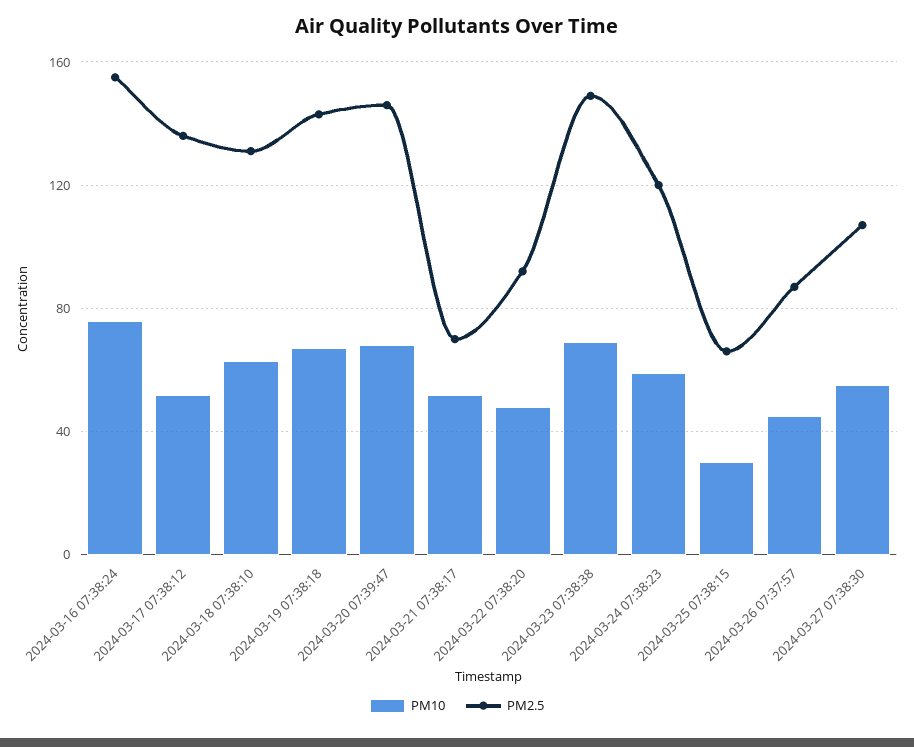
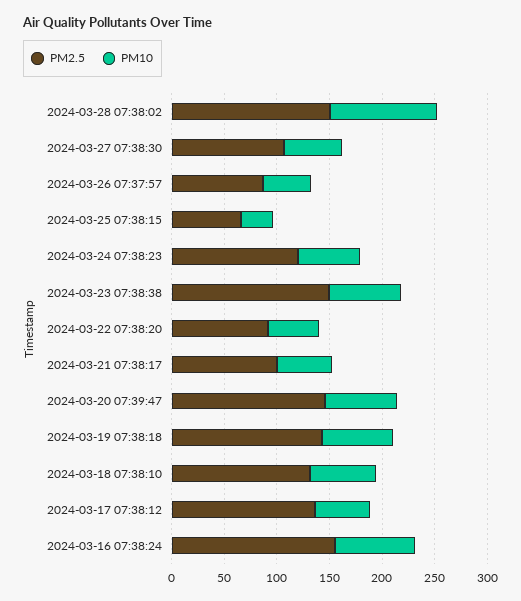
PM2.5, 2024-03-21 07:38:17: 70 -> 100
PM2.5, 2024-03-28 07:38:02: none -> 150
PM10, 2024-03-28 07:38:02: none -> 100

